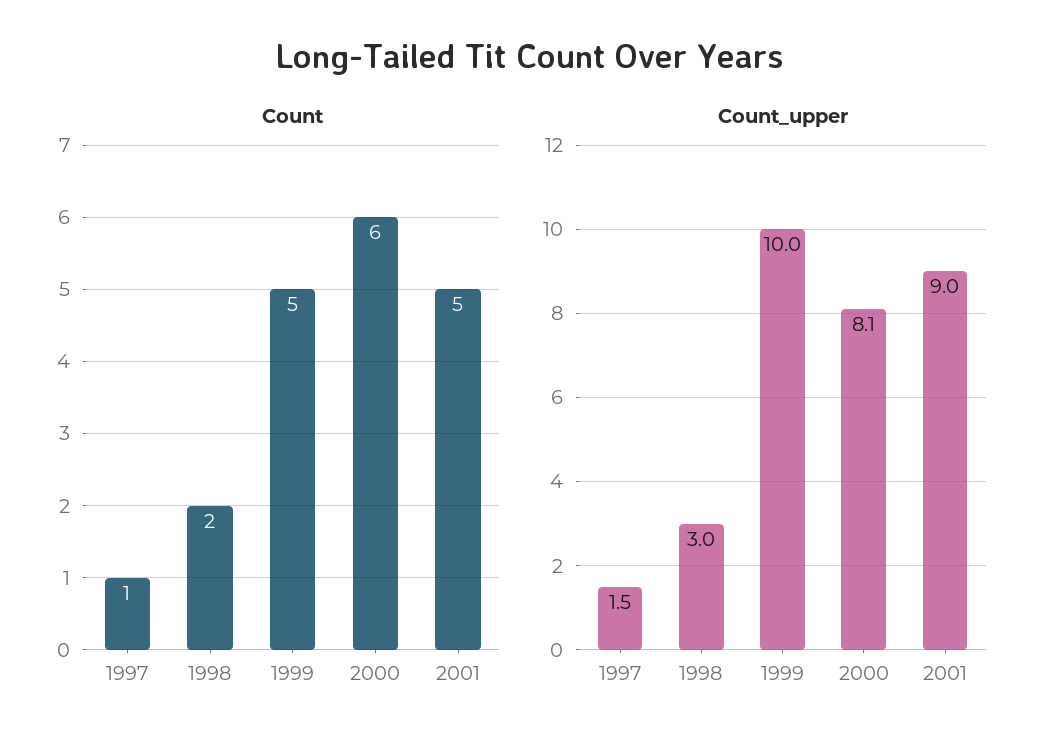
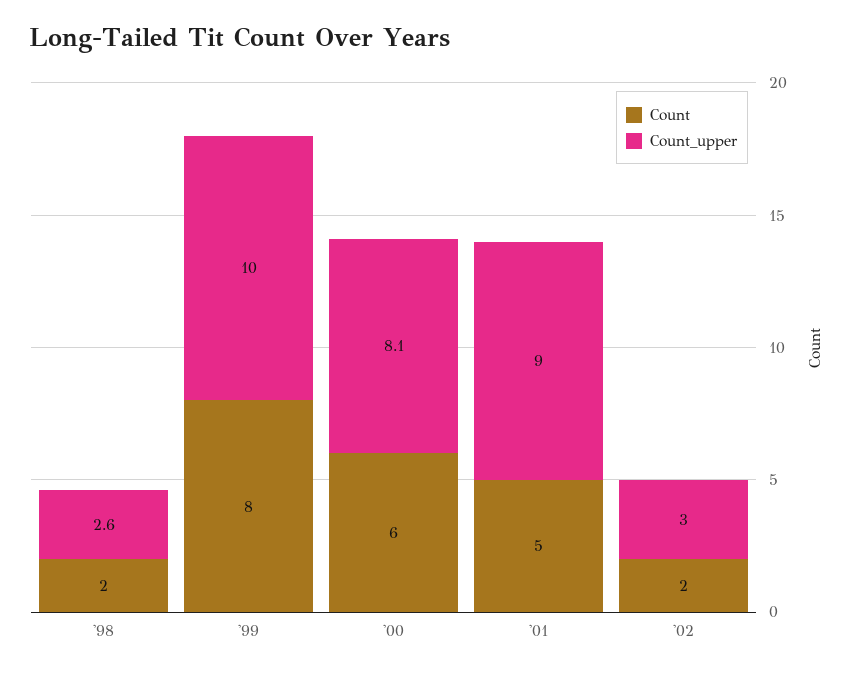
Count, 1997: 1 -> none
Count, 1999: 5 -> 8
Count_upper, 1997: 1.5 -> none
Count_upper, 1998: 3 -> 2.6
Count, '02: none -> 2
Count_upper, '02: none -> 3

